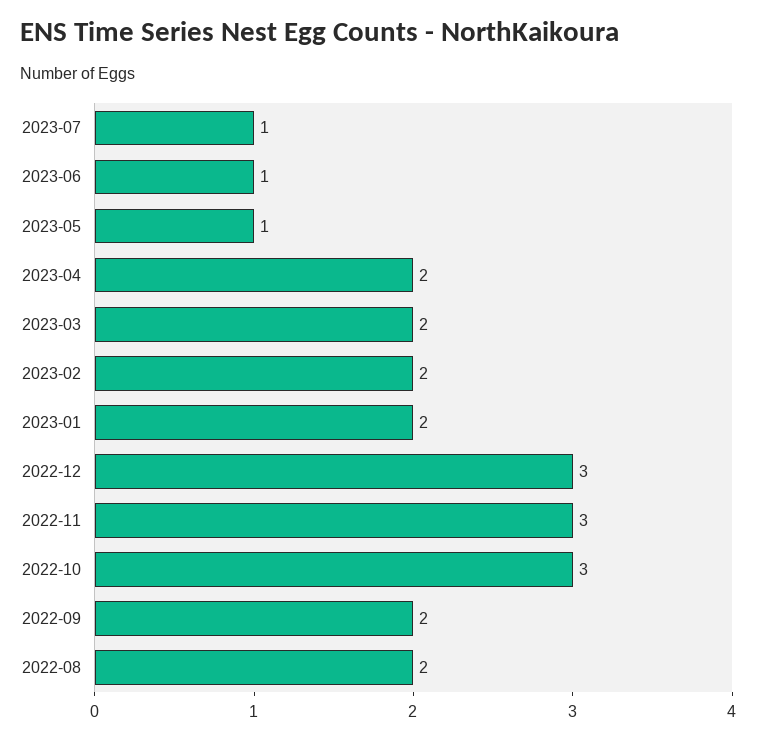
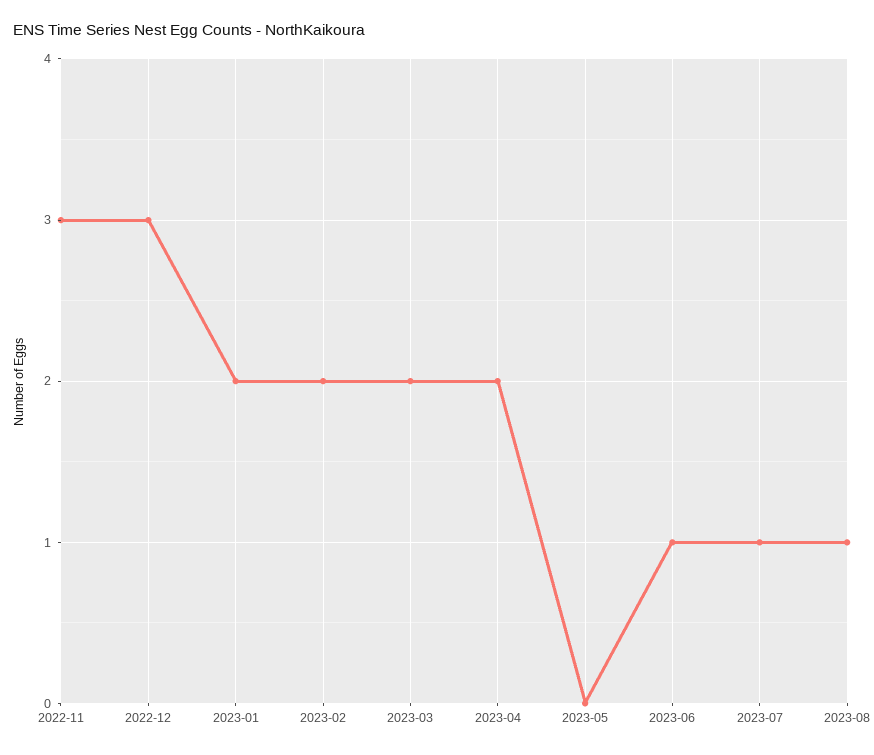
2023-05: 1 -> 0
2022-10: 3 -> none
2022-09: 2 -> none
2022-08: 2 -> none
2023-08: none -> 1

